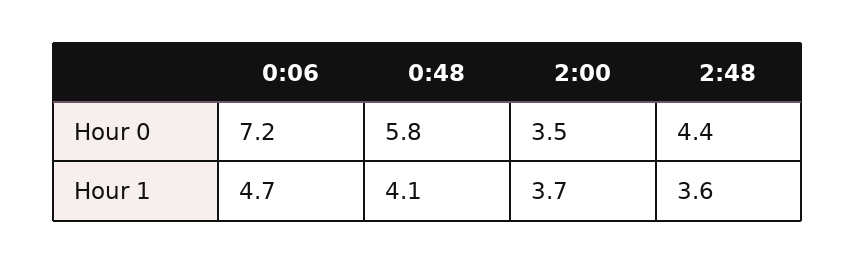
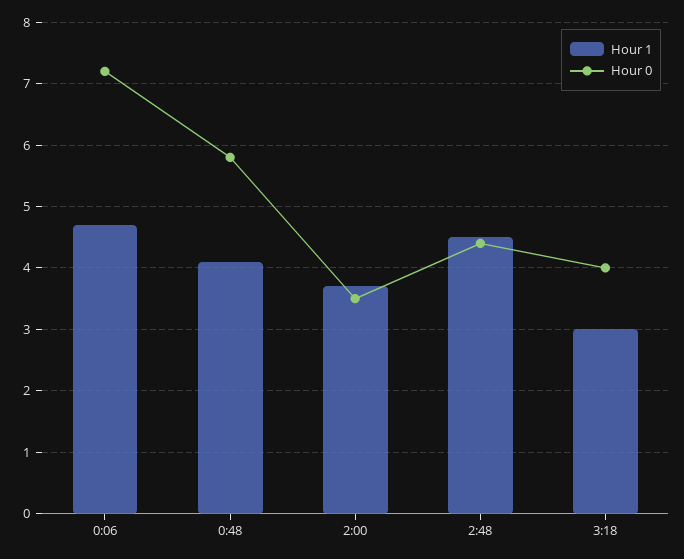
Hour 1, 2:48: 3.6 -> 4.5
Hour 1, 3:18: none -> 3
Hour 0, 3:18: none -> 4

